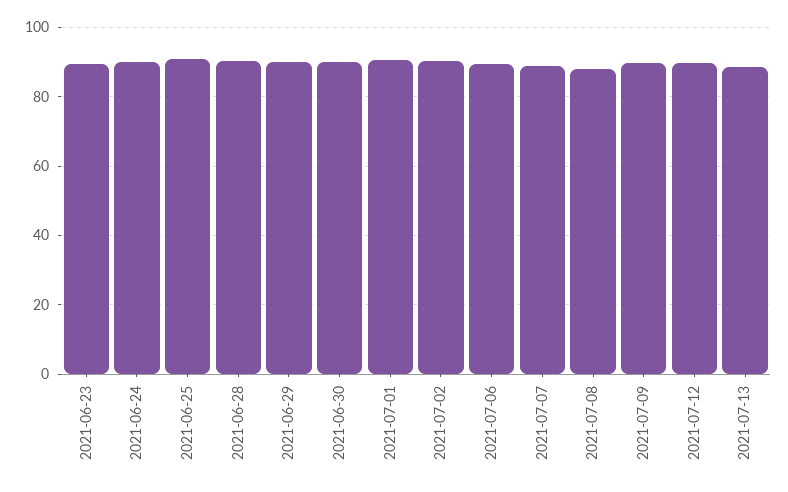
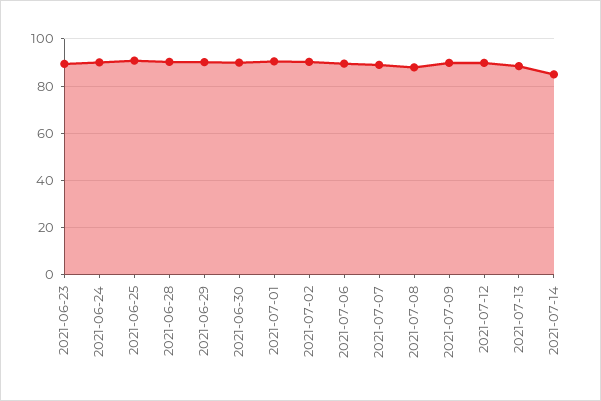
2021-07-14: none -> 85

